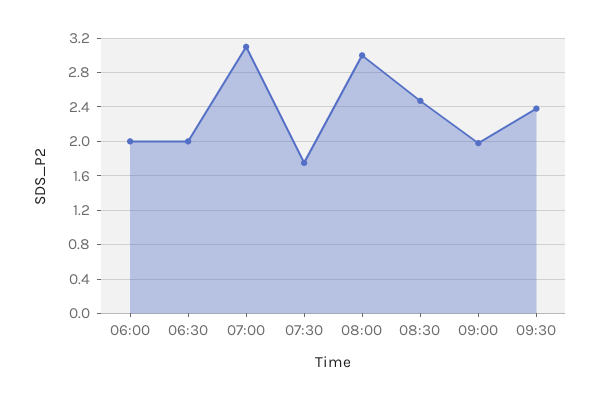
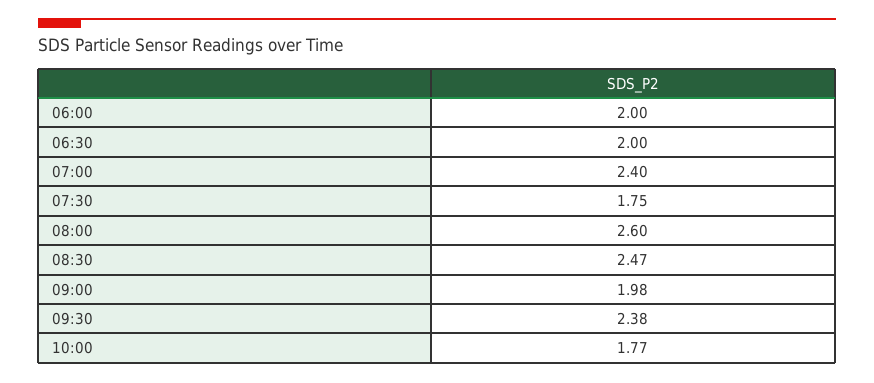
07:00: 3.1 -> 2.4
08:00: 3 -> 2.6
10:00: none -> 1.77

